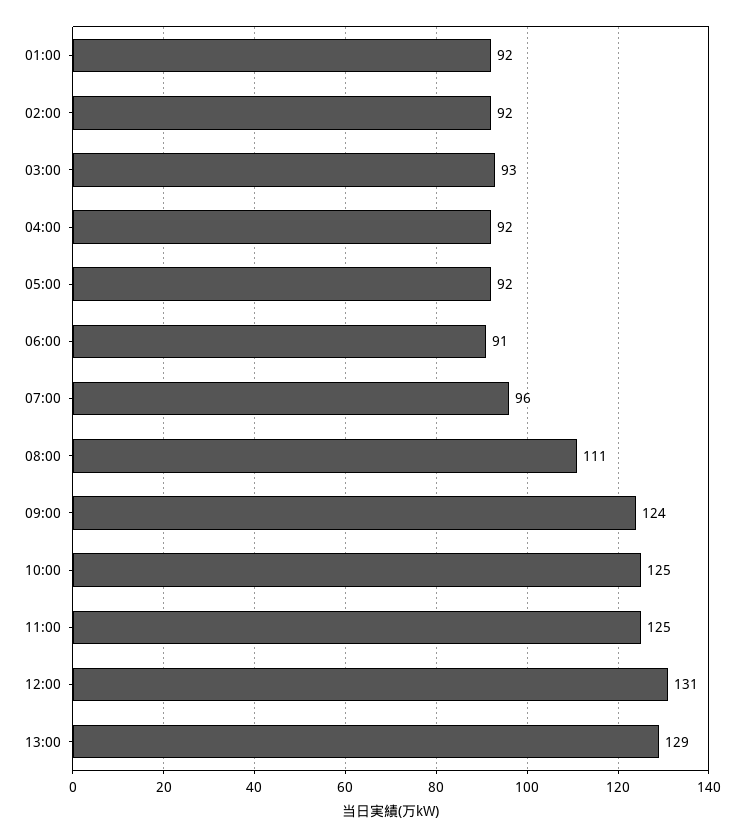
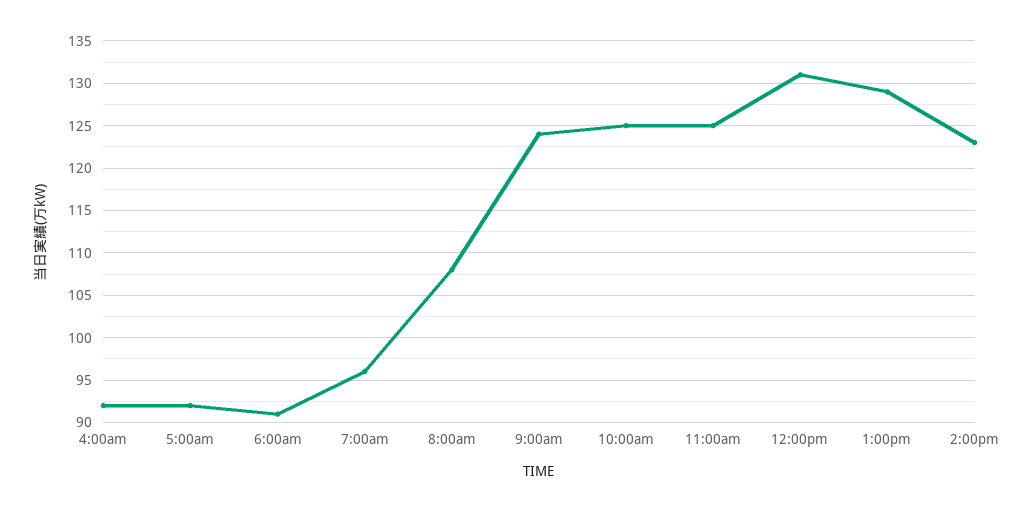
01:00: 92 -> none
02:00: 92 -> none
03:00: 93 -> none
08:00: 111 -> 108
2:00pm: none -> 123

